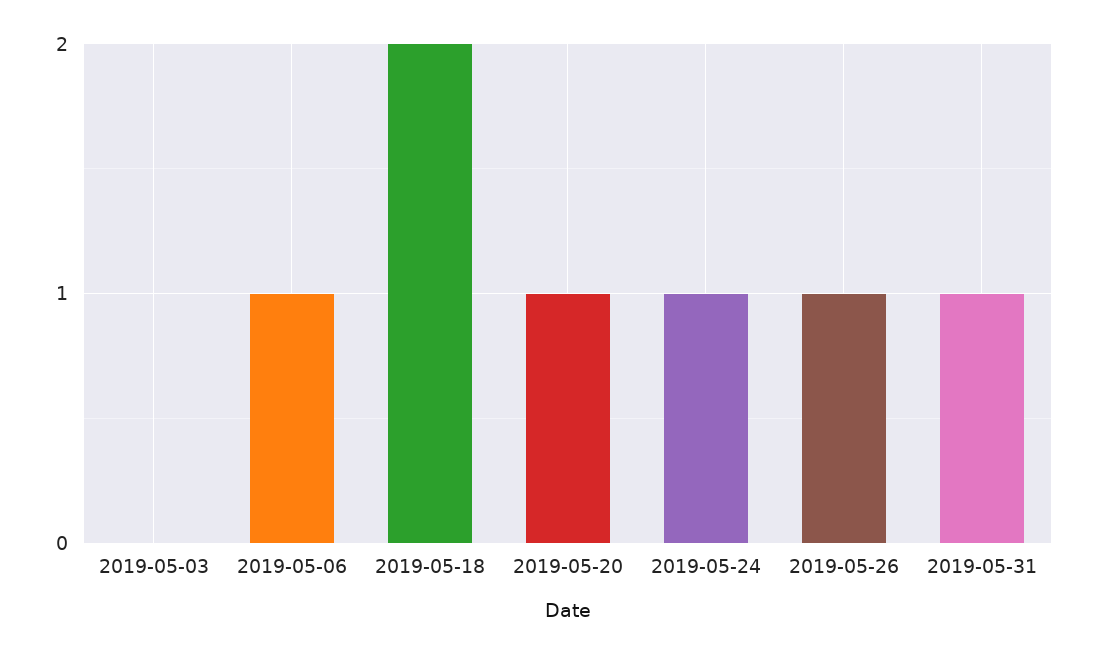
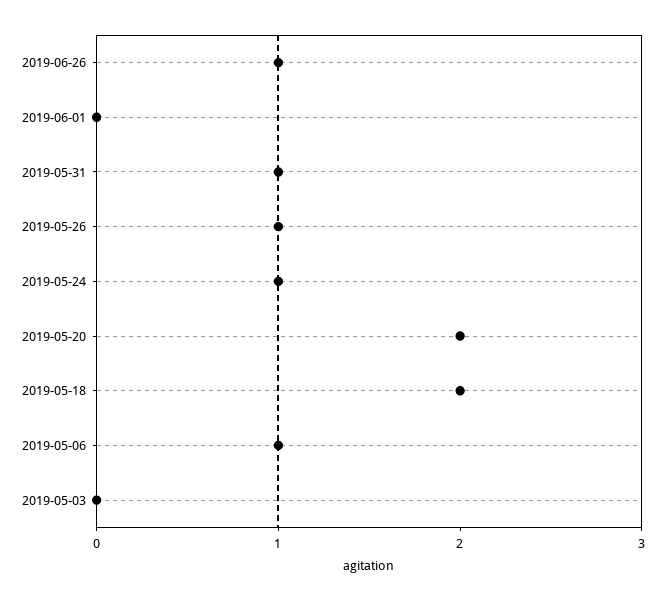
2019-05-20: 1 -> 2
2019-06-26: none -> 1
2019-06-01: none -> 0

